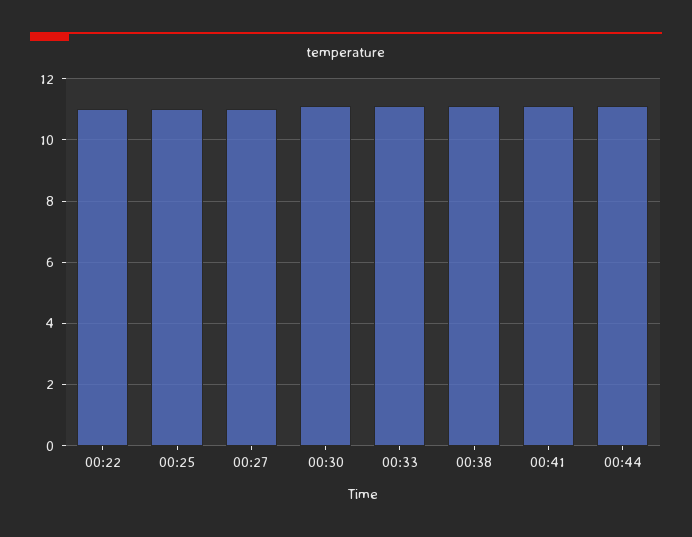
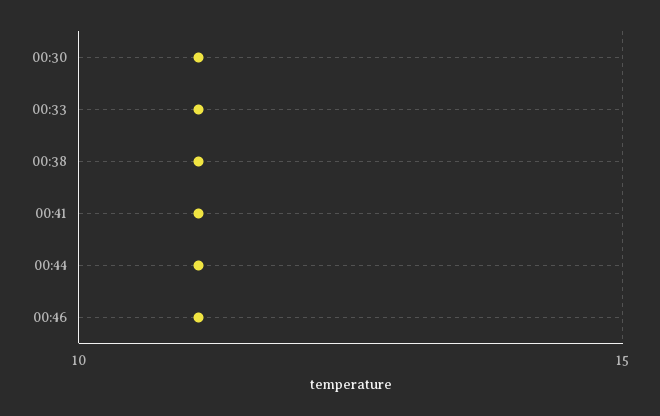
00:22: 11 -> none
00:25: 11 -> none
00:27: 11 -> none
00:46: none -> 11

